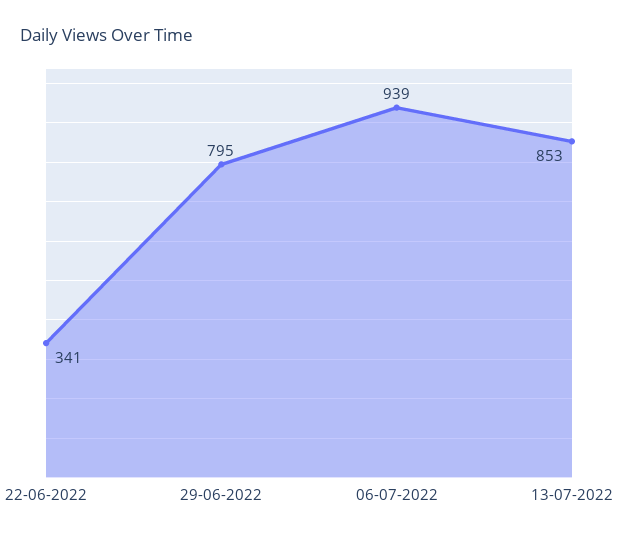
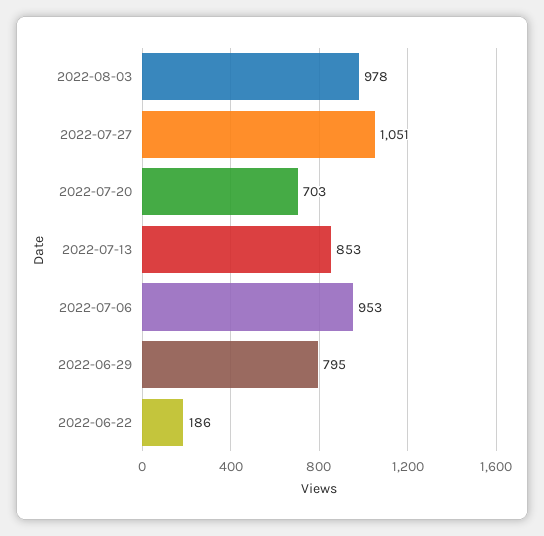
22-06-2022: 341 -> 186
06-07-2022: 939 -> 953
2022-08-03: none -> 978
2022-07-27: none -> 1051
2022-07-20: none -> 703

